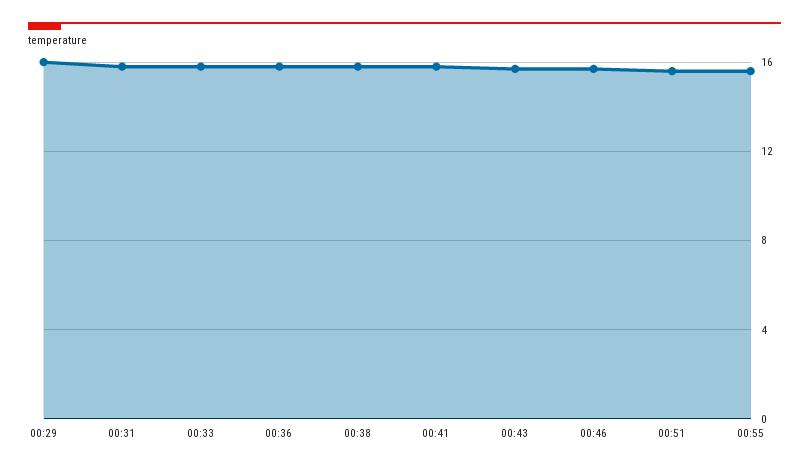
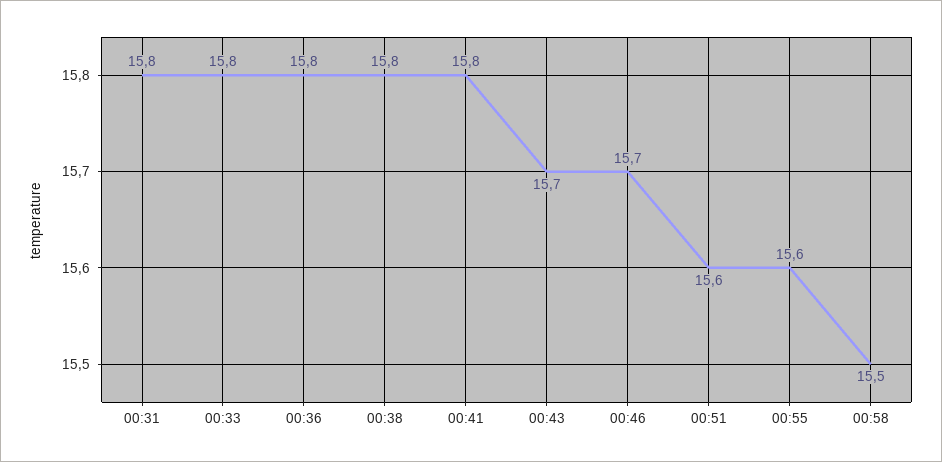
00:29: 16 -> none
00:58: none -> 15.5

